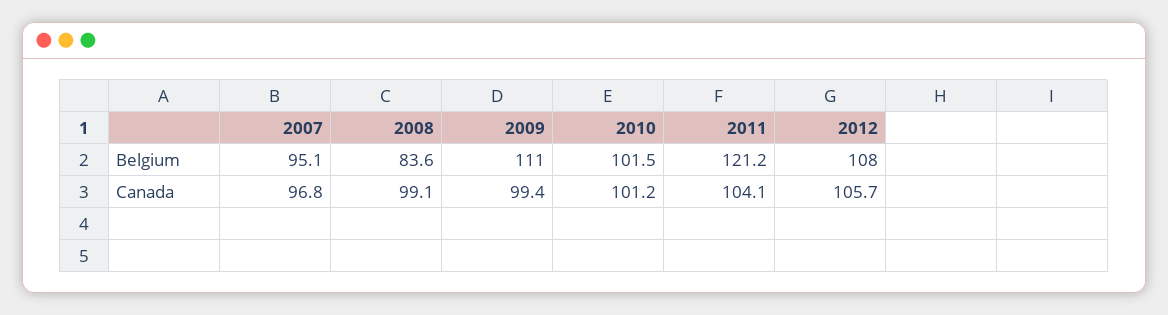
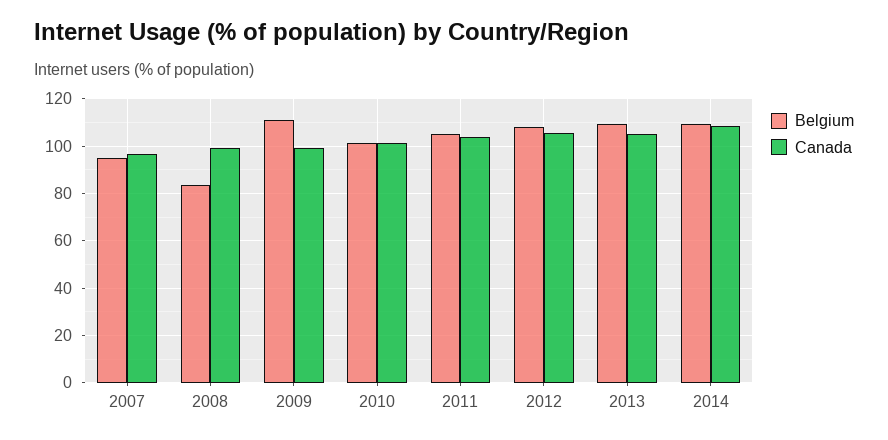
Belgium, 2011: 121.2 -> 105
Belgium, 2013: none -> 110
Canada, 2013: none -> 105
Belgium, 2014: none -> 110
Canada, 2014: none -> 110

